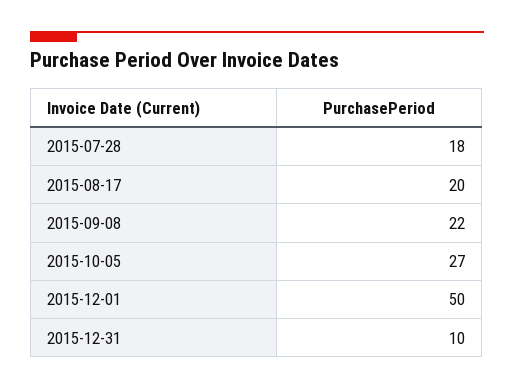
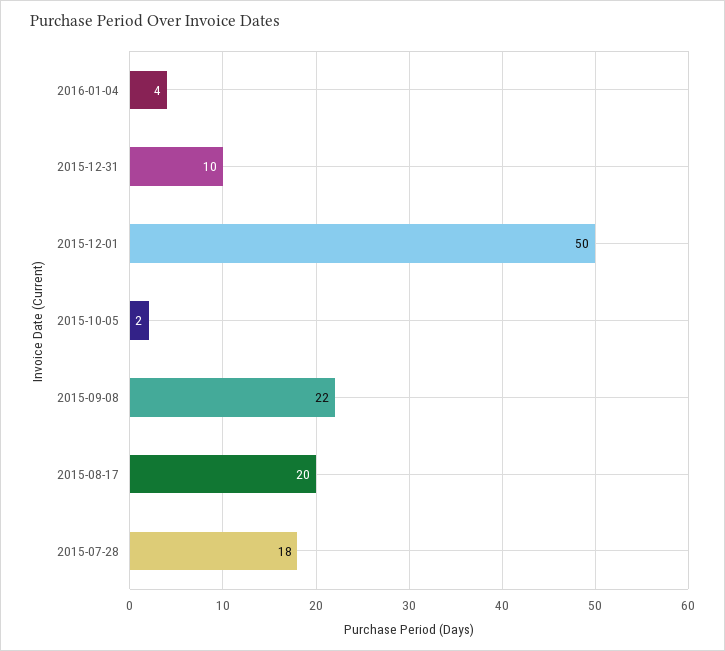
2015-10-05: 27 -> 2
2016-01-04: none -> 4

